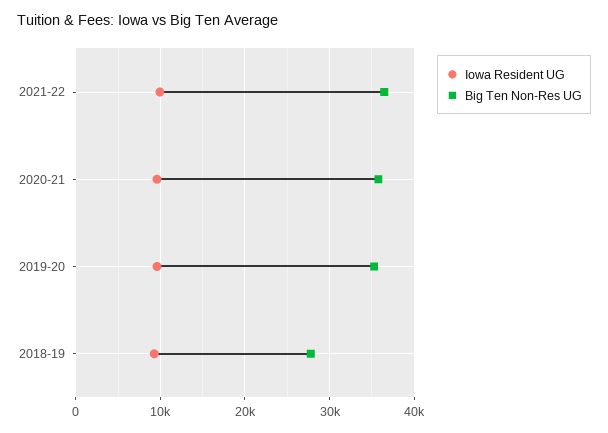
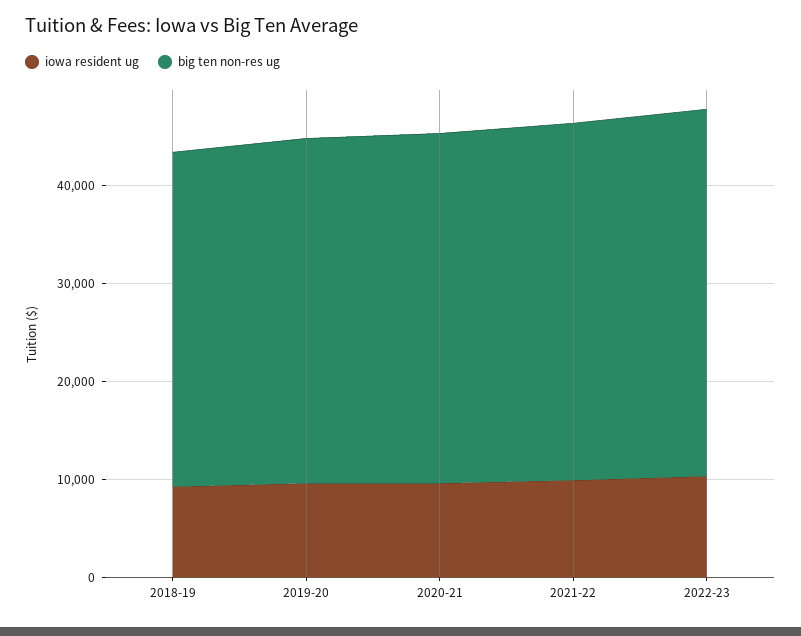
Big Ten Non-Res UG, 2018-19: 28000 -> 34000
Iowa Resident UG, 2022-23: none -> 10000
Big Ten Non-Res UG, 2022-23: none -> 38000

